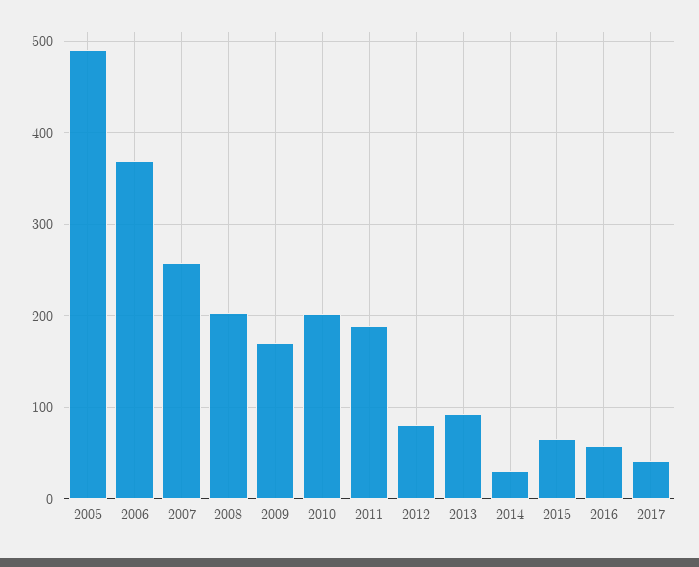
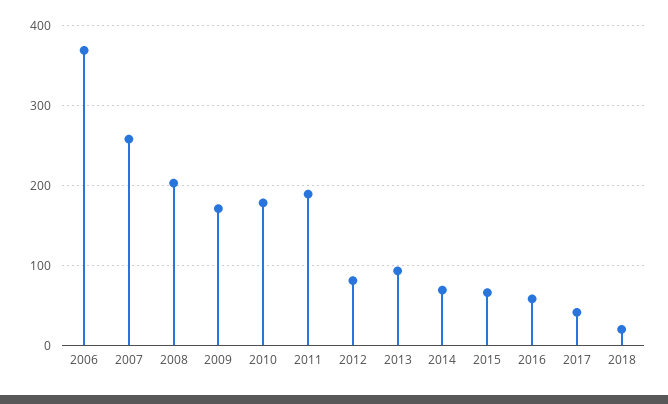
2005: 490 -> none
2010: 200 -> 180
2014: 30 -> 70
2018: none -> 20

